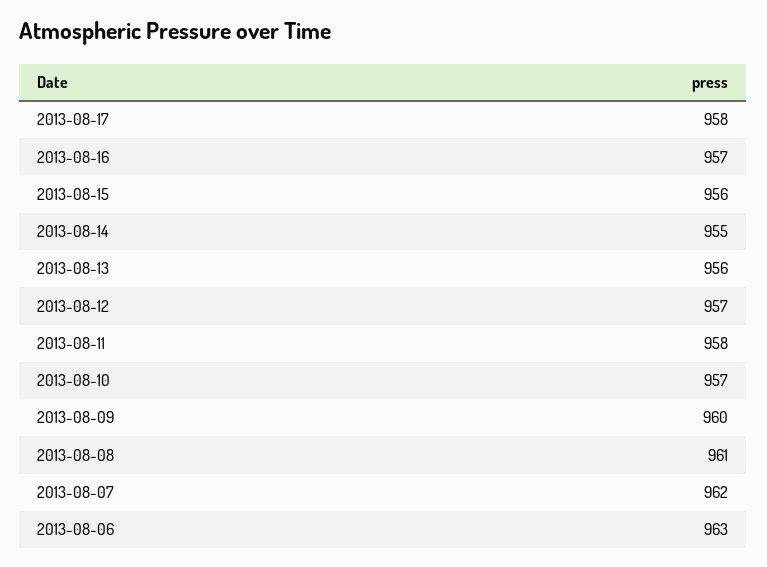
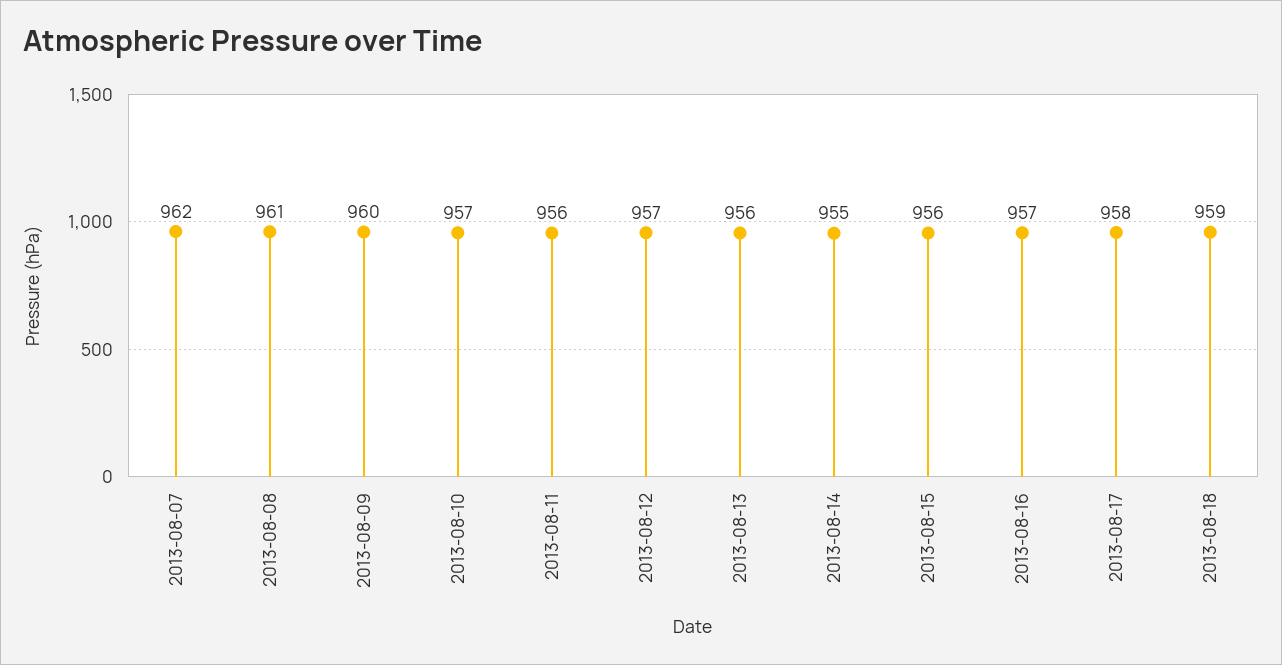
2013-08-11: 958 -> 956
2013-08-06: 963 -> none
2013-08-18: none -> 959

